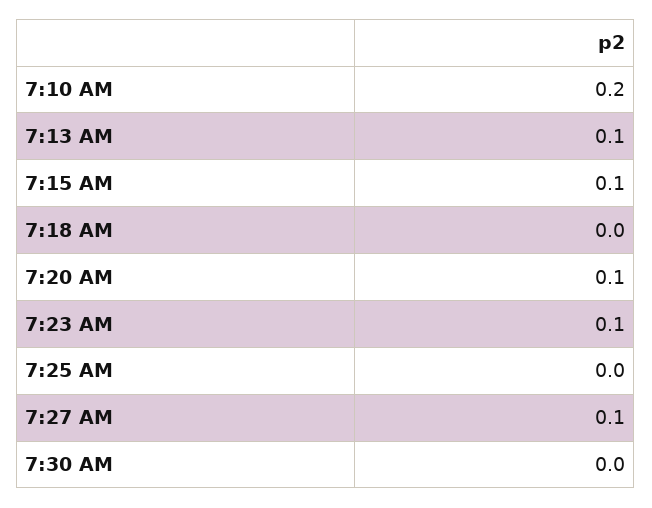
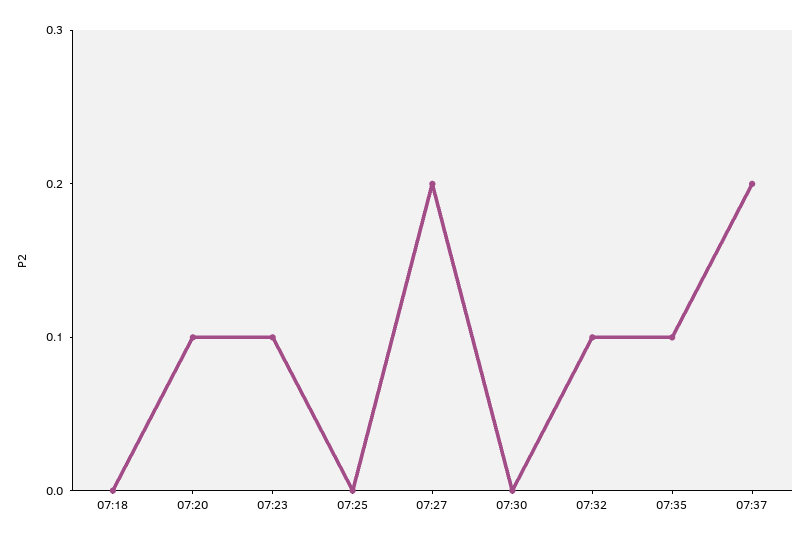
7:10 AM: 0.2 -> none
7:13 AM: 0.1 -> none
7:15 AM: 0.1 -> none
7:27 AM: 0.1 -> 0.2
07:32: none -> 0.1
07:35: none -> 0.1
07:37: none -> 0.2

